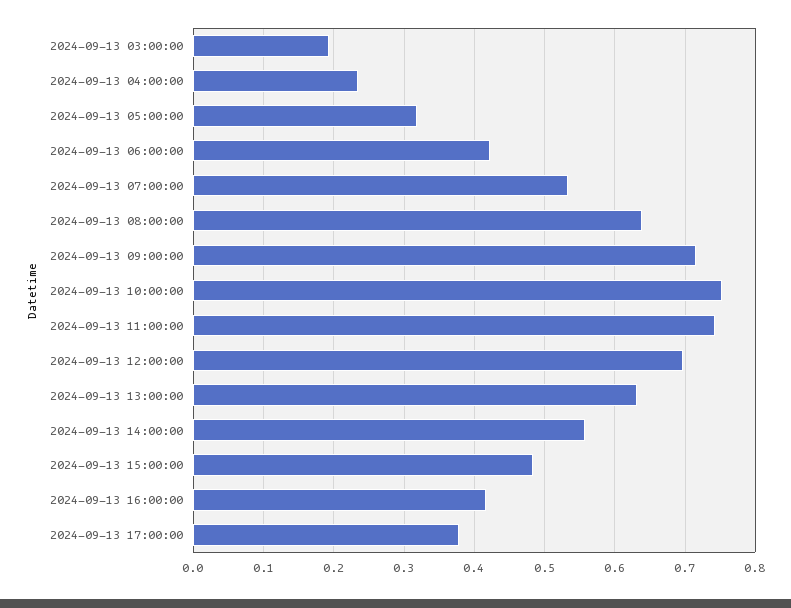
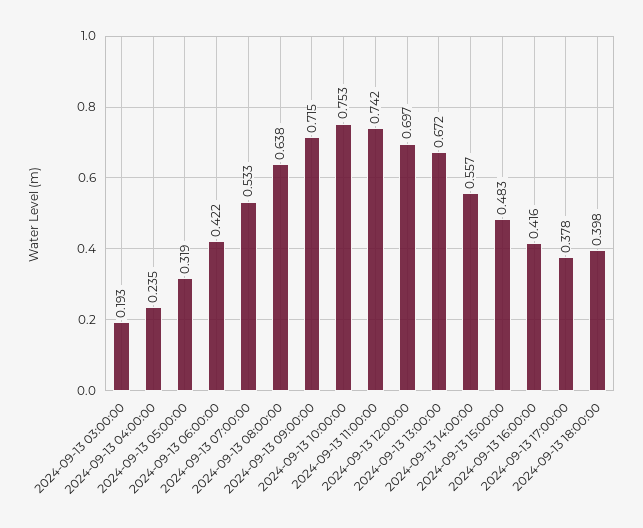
2024-09-13 13:00:00: 0.63 -> 0.672
2024-09-13 18:00:00: none -> 0.398

